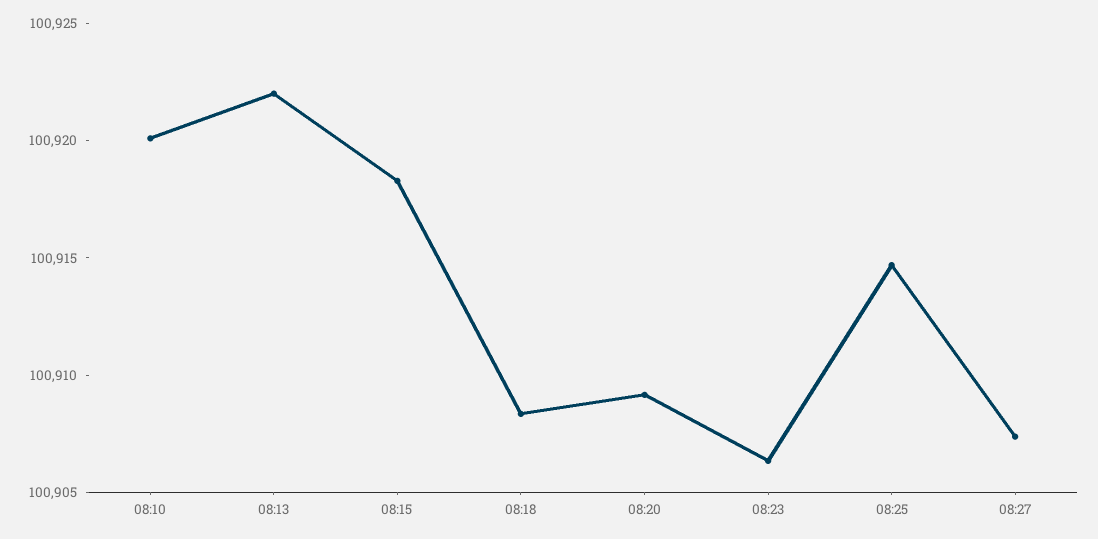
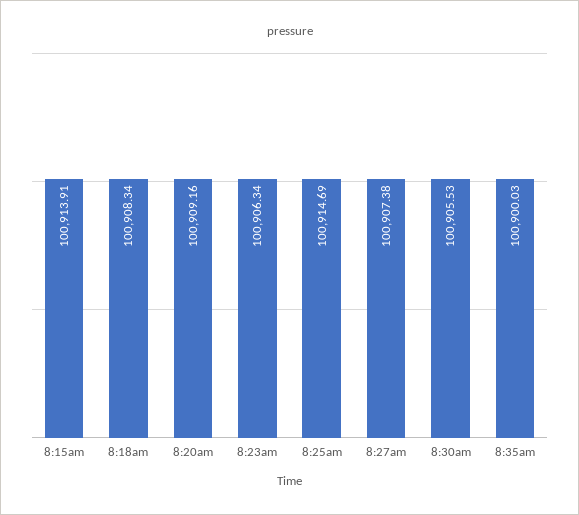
08:10: 100920 -> none
08:13: 100922 -> none
08:15: 100918 -> 100913.91
8:30am: none -> 100905.53
8:35am: none -> 100900.03

